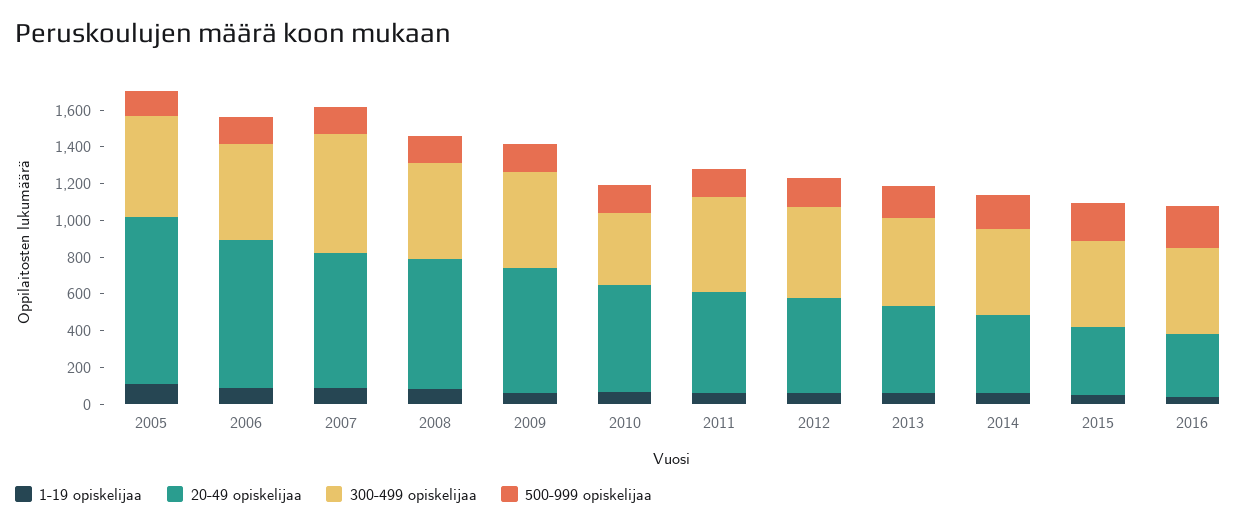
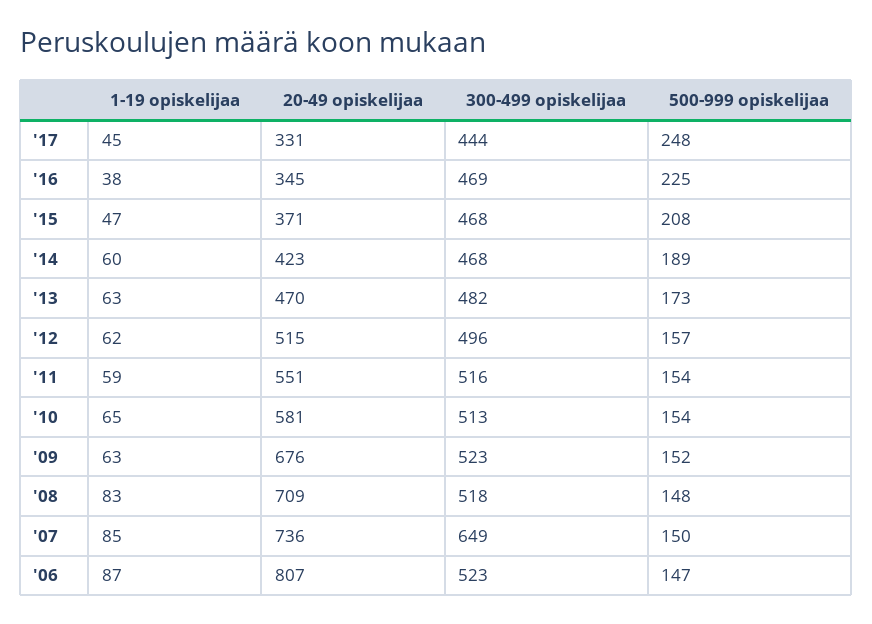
1-19 opiskelijaa, 2005: 100 -> none
20-49 opiskelijaa, 2005: 900 -> none
300-499 opiskelijaa, 2005: 550 -> none
500-999 opiskelijaa, 2005: 150 -> none
300-499 opiskelijaa, 2010: 400 -> 513
1-19 opiskelijaa, '17: none -> 45
20-49 opiskelijaa, '17: none -> 331
300-499 opiskelijaa, '17: none -> 444
500-999 opiskelijaa, '17: none -> 248

